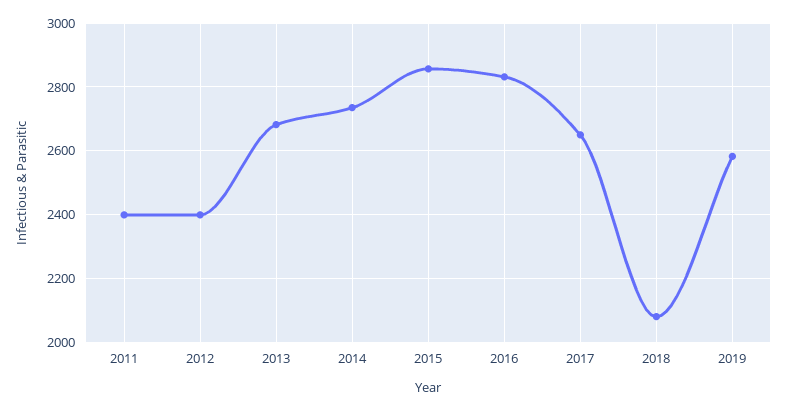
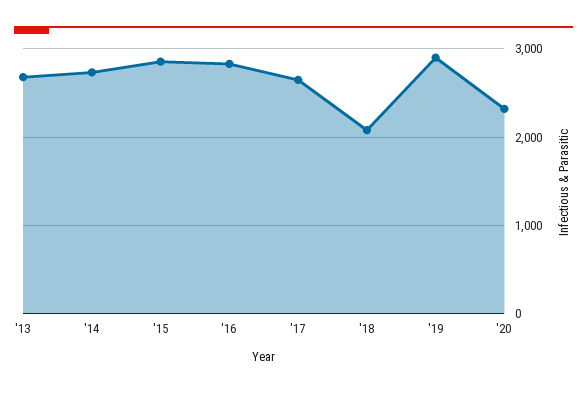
2011: 2400 -> none
2012: 2400 -> none
2019: 2580 -> 2900
'20: none -> 2300

